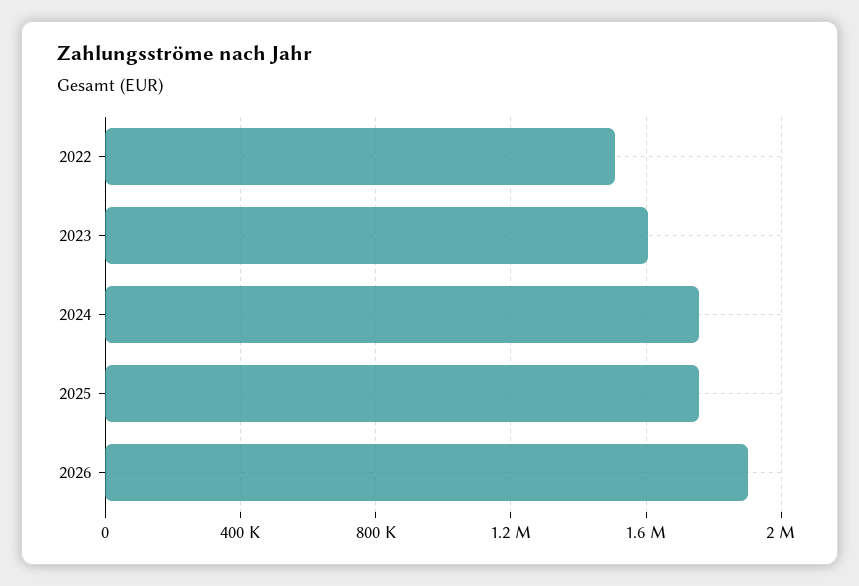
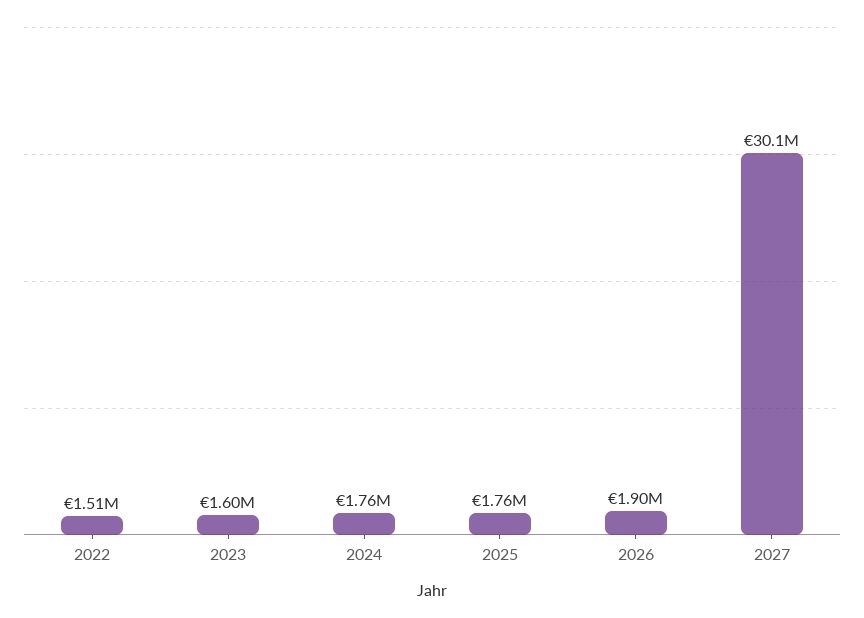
2027: none -> 30100000

